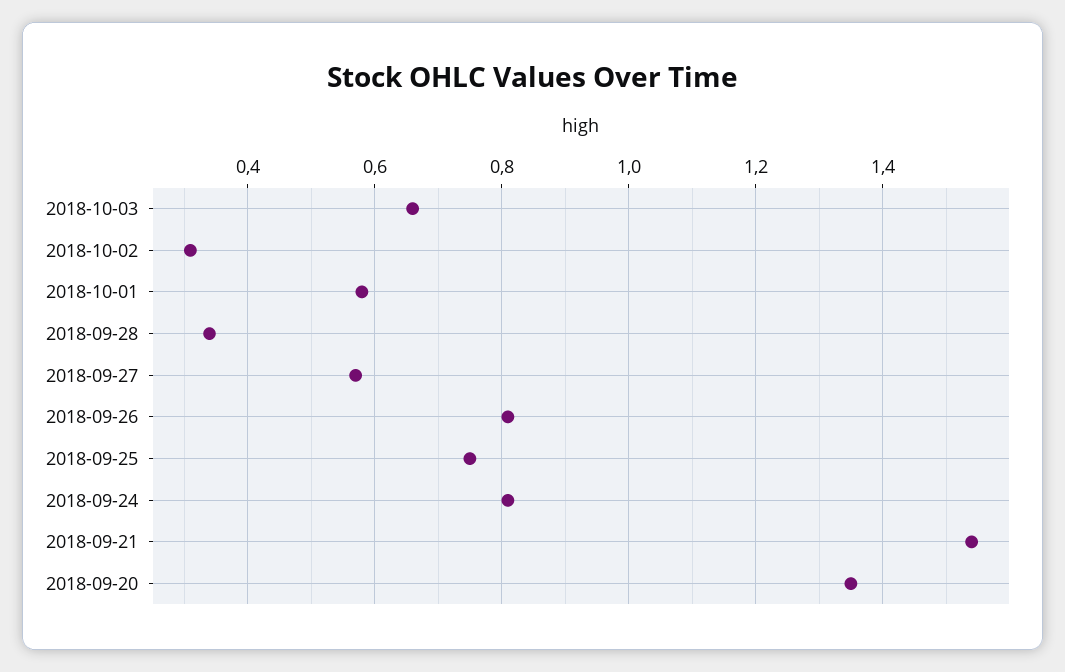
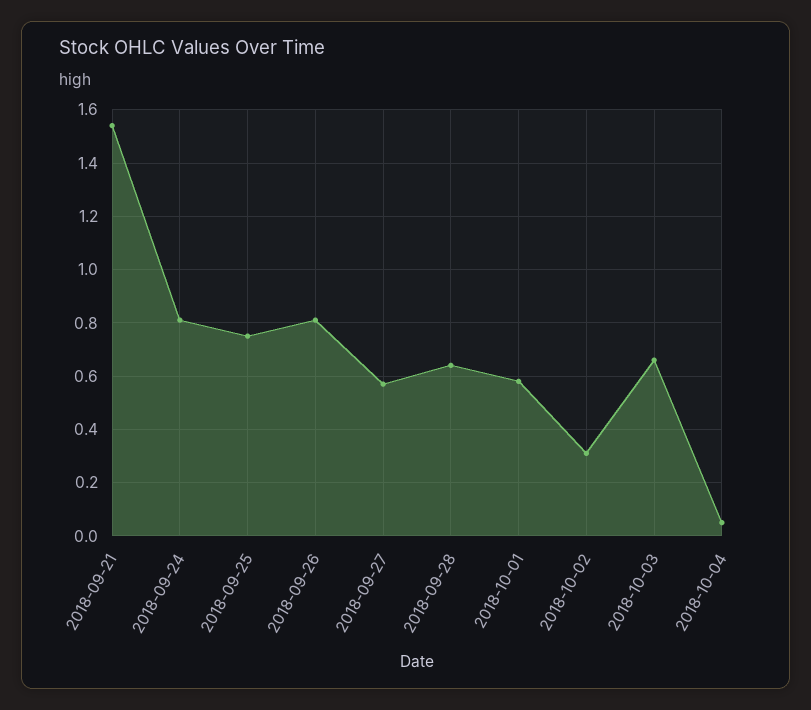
2018-09-28: 0.35 -> 0.65
2018-09-20: 1.35 -> none
2018-10-04: none -> 0.05

